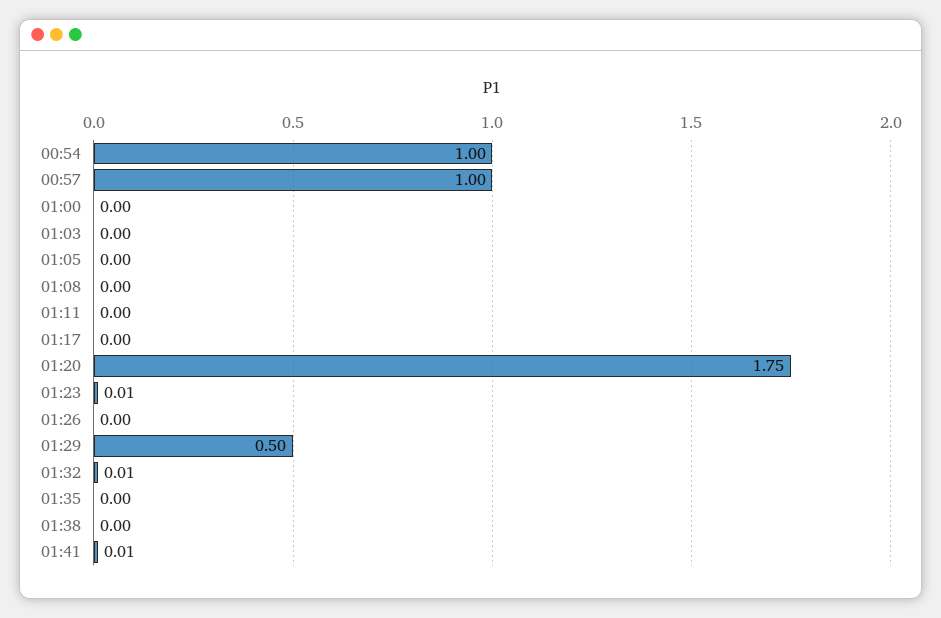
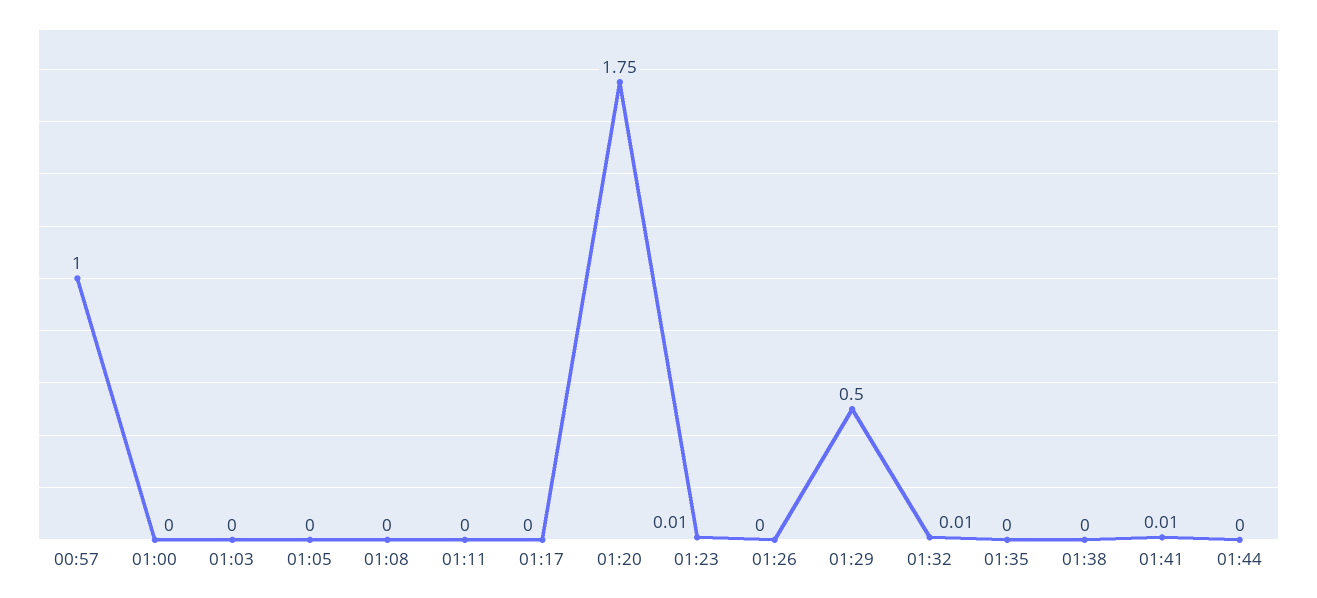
00:54: 1 -> none
01:44: none -> 0

